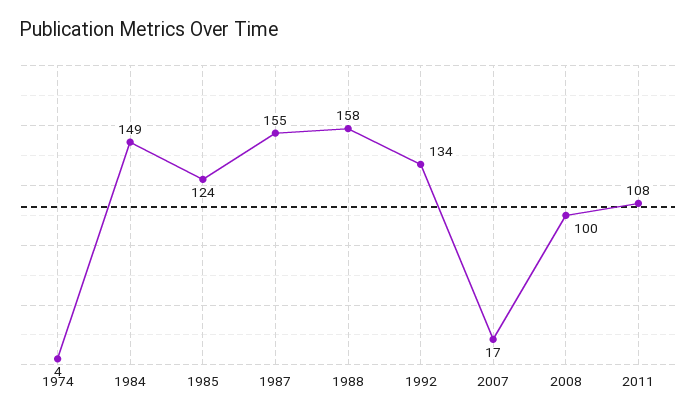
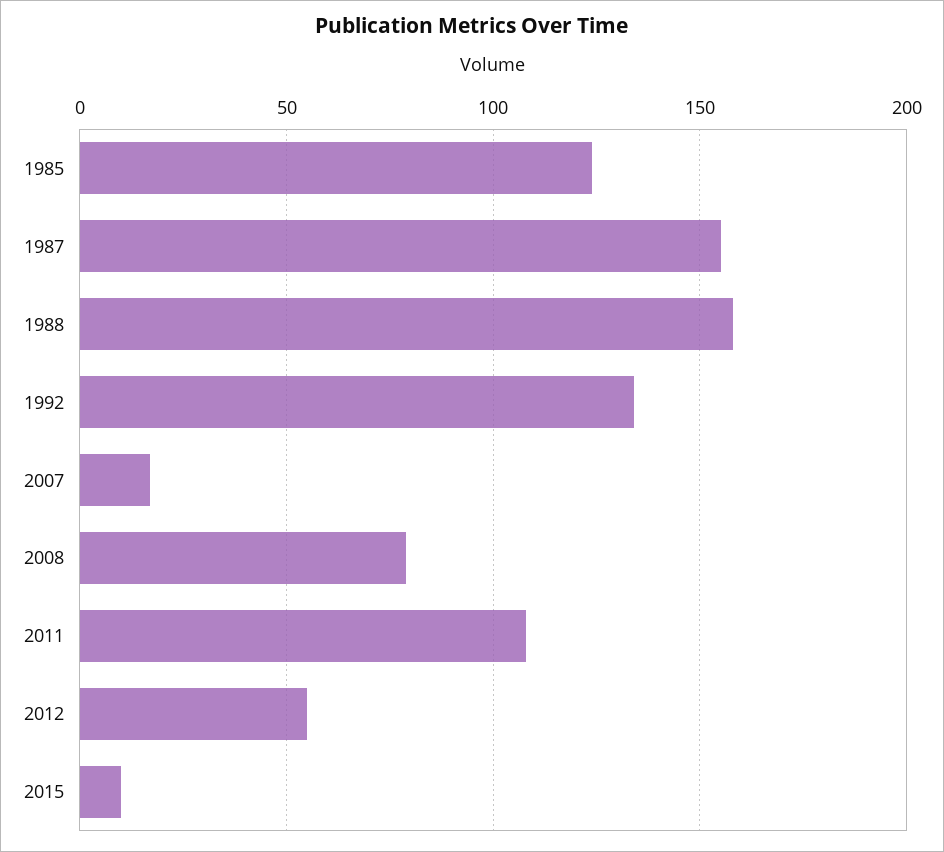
1974: 4 -> none
1984: 149 -> none
2008: 100 -> 80
2012: none -> 55
2015: none -> 10

